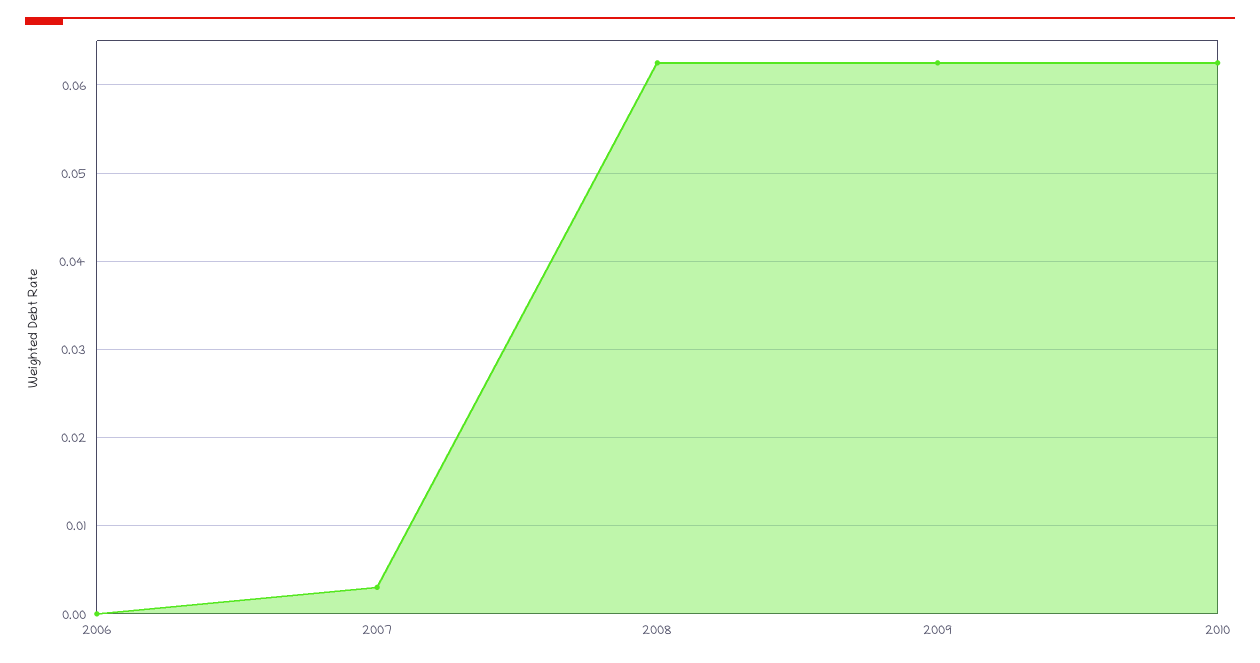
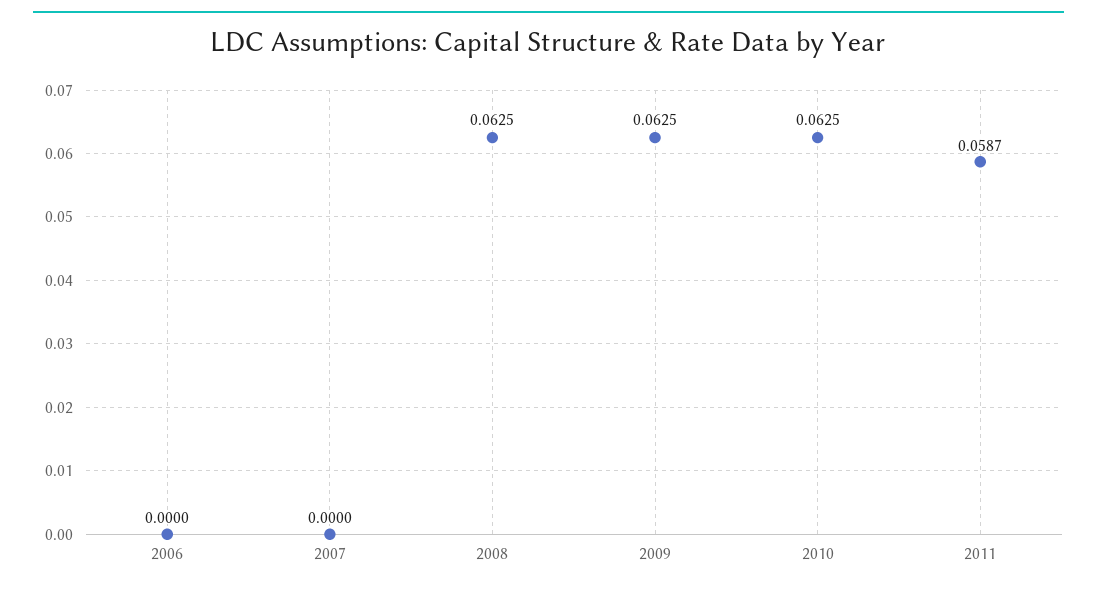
2007: 0.003 -> 0
2011: none -> 0.0587

